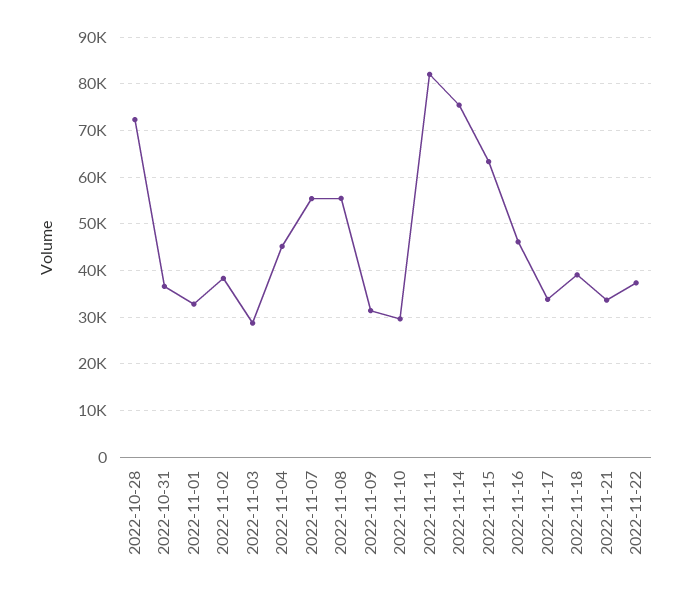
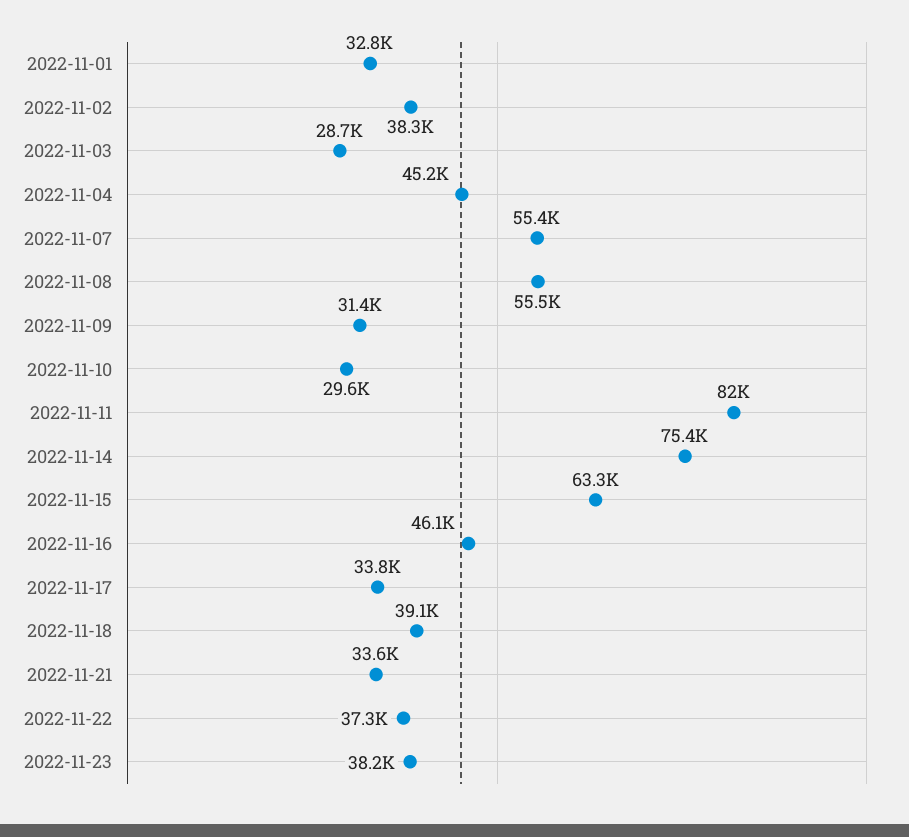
2022-10-28: 72000 -> none
2022-10-31: 36000 -> none
2022-11-23: none -> 38200

